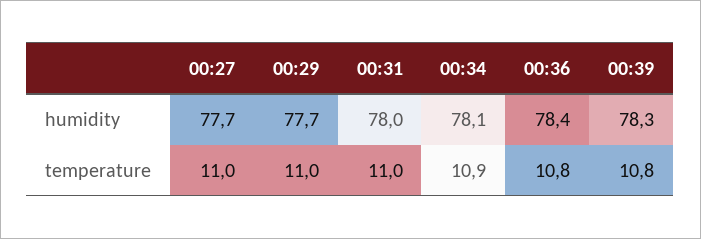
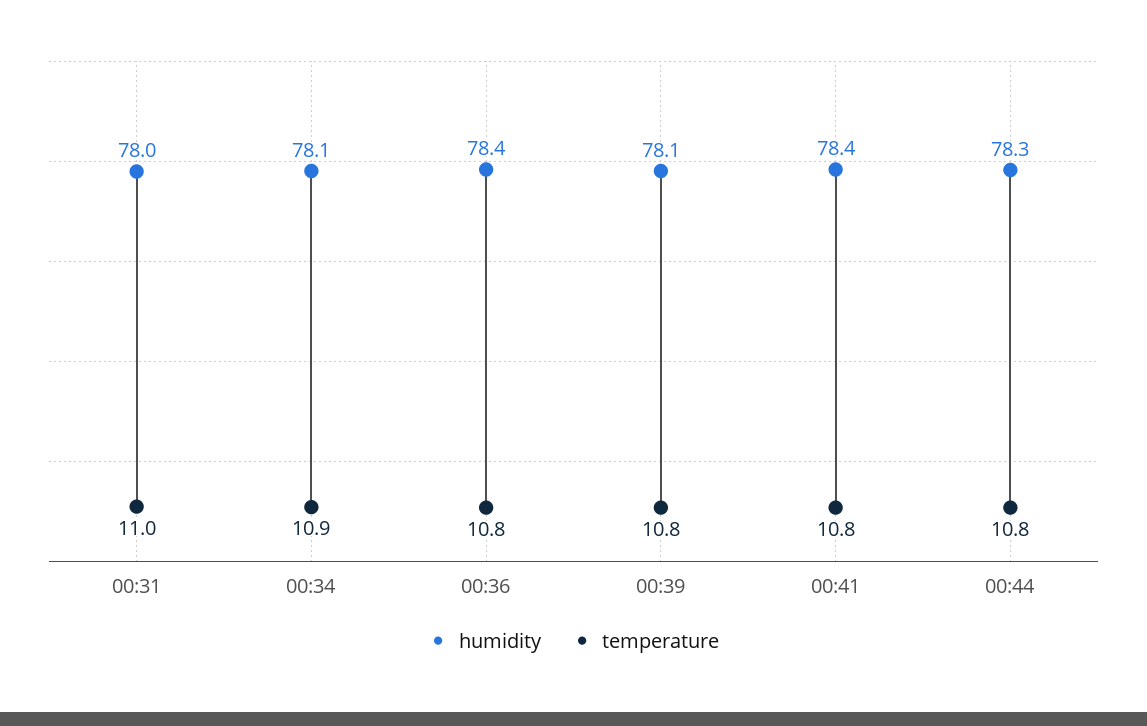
humidity, 00:27: 77.7 -> none
humidity, 00:29: 77.7 -> none
humidity, 00:39: 78.3 -> 78.1
temperature, 00:27: 11 -> none
temperature, 00:29: 11 -> none
humidity, 00:41: none -> 78.4
temperature, 00:41: none -> 10.8
humidity, 00:44: none -> 78.3
temperature, 00:44: none -> 10.8

